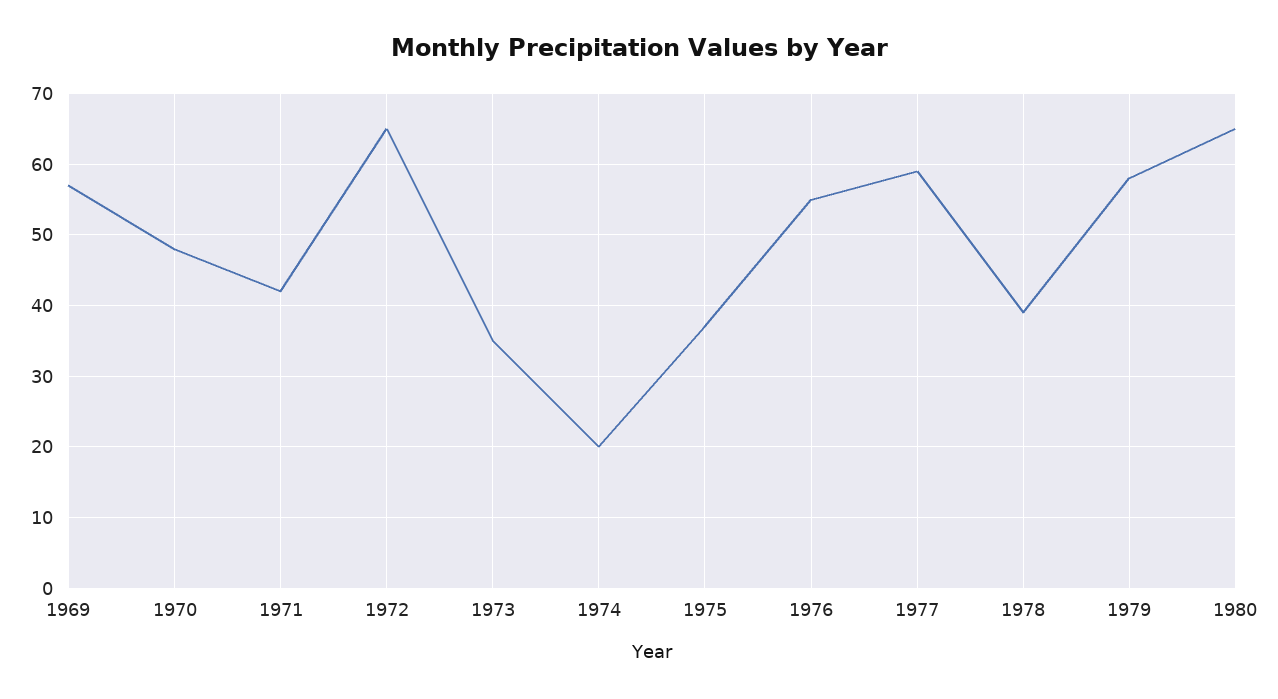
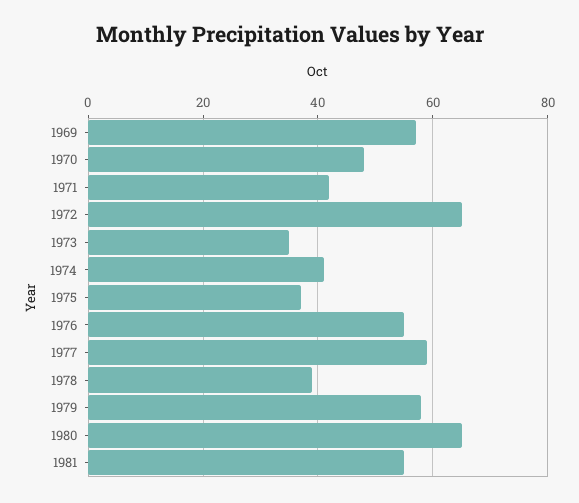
1974: 20 -> 40
1981: none -> 55

